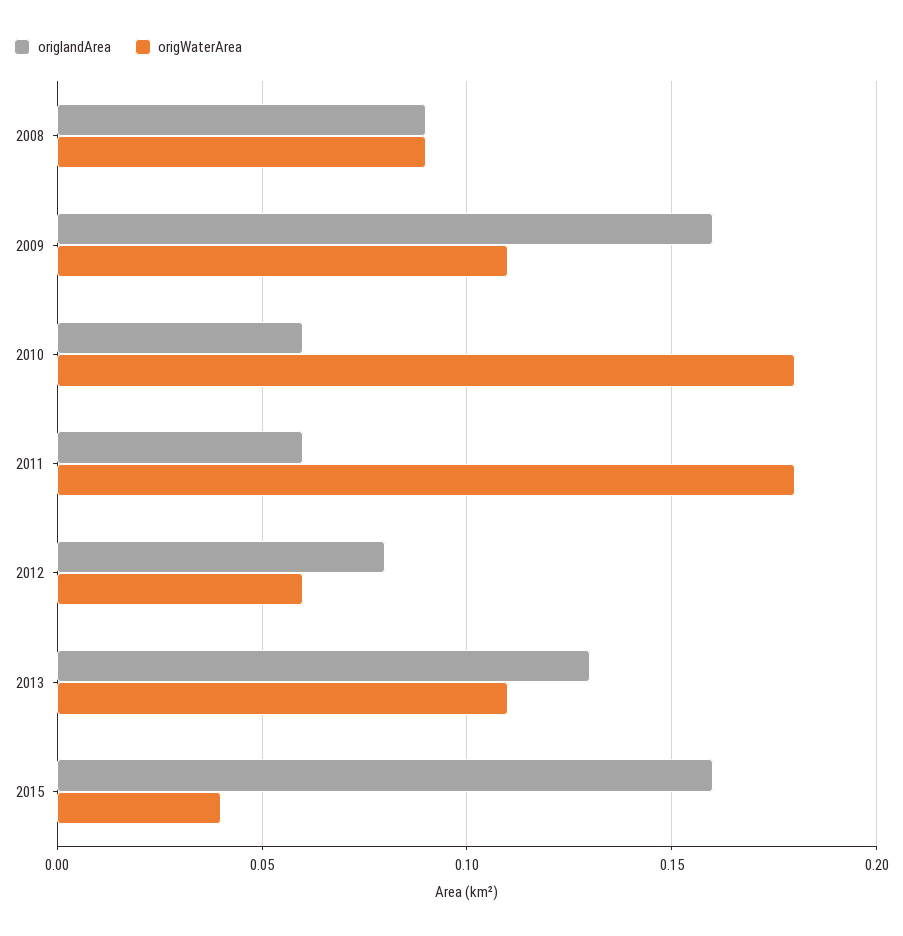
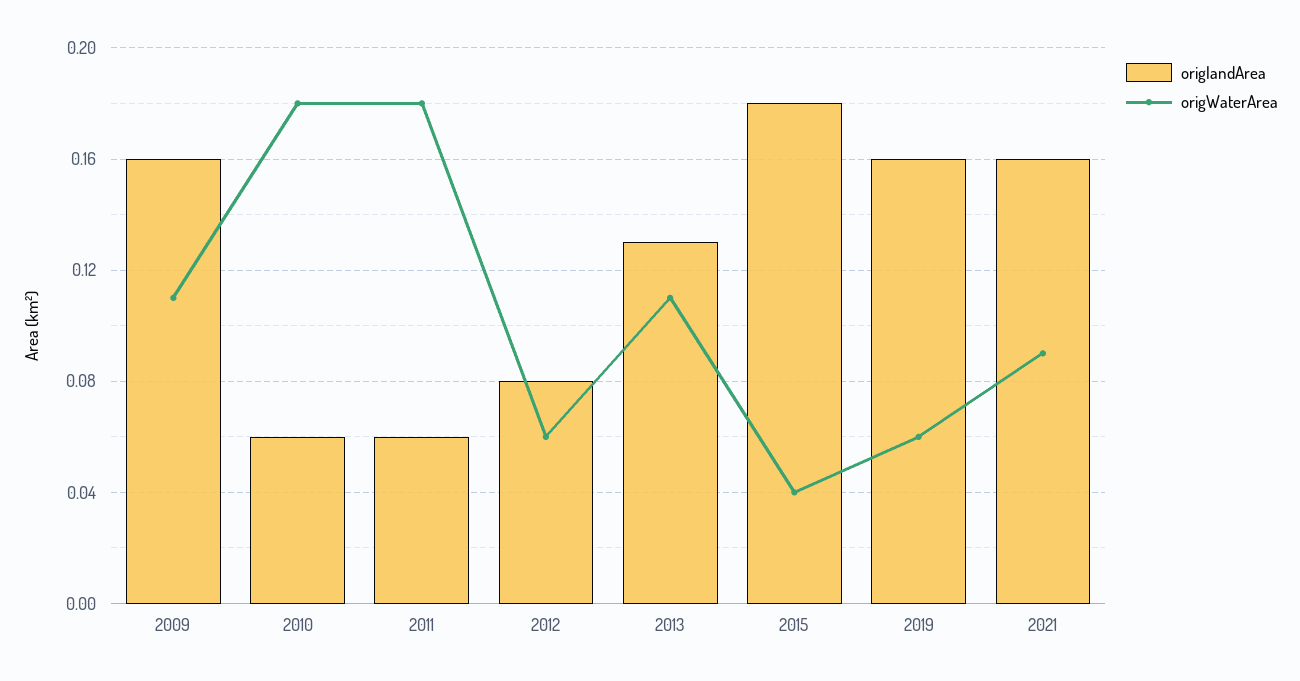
origlandArea, 2008: 0.09 -> none
origWaterArea, 2008: 0.09 -> none
origlandArea, 2015: 0.16 -> 0.18
origlandArea, 2019: none -> 0.16
origWaterArea, 2019: none -> 0.06
origlandArea, 2021: none -> 0.16
origWaterArea, 2021: none -> 0.09

